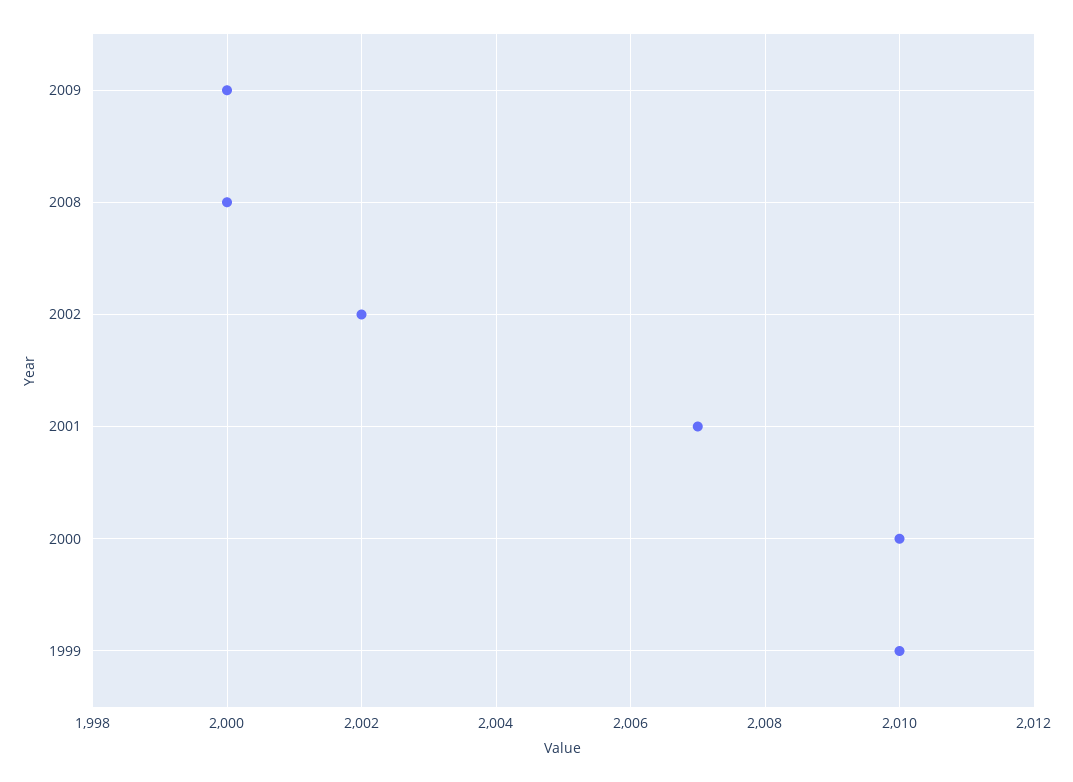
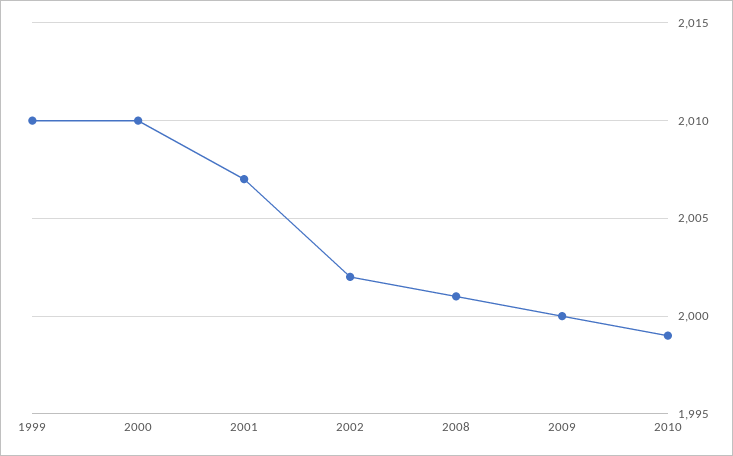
2008: 2000 -> 2001
2010: none -> 1999

